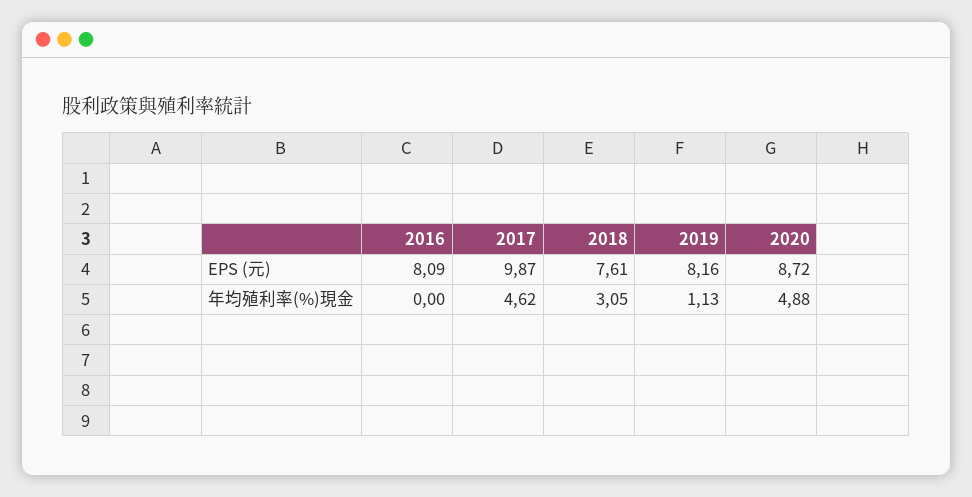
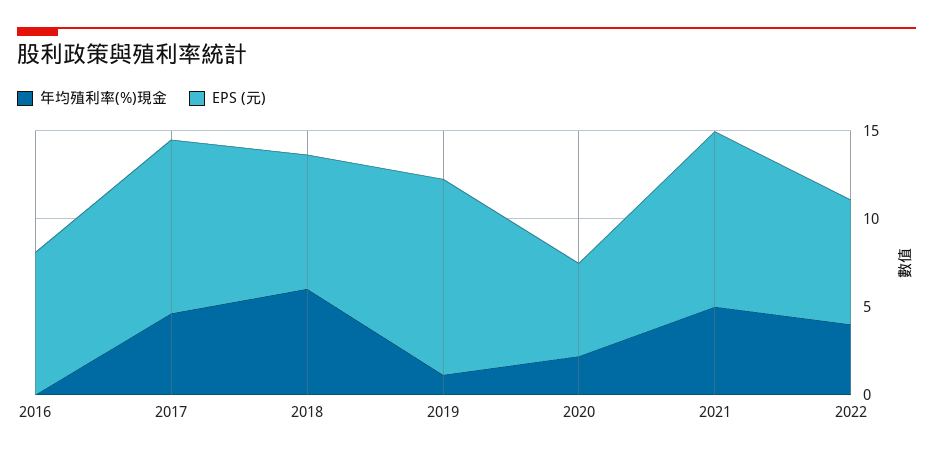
EPS (元), 2019: 8.16 -> 11
EPS (元), 2020: 8.72 -> 5
年均殖利率(%)現金, 2018: 3.05 -> 6
年均殖利率(%)現金, 2020: 4.88 -> 2
年均殖利率(%)現金, 2021: none -> 5
EPS (元), 2021: none -> 10
年均殖利率(%)現金, 2022: none -> 4
EPS (元), 2022: none -> 7

